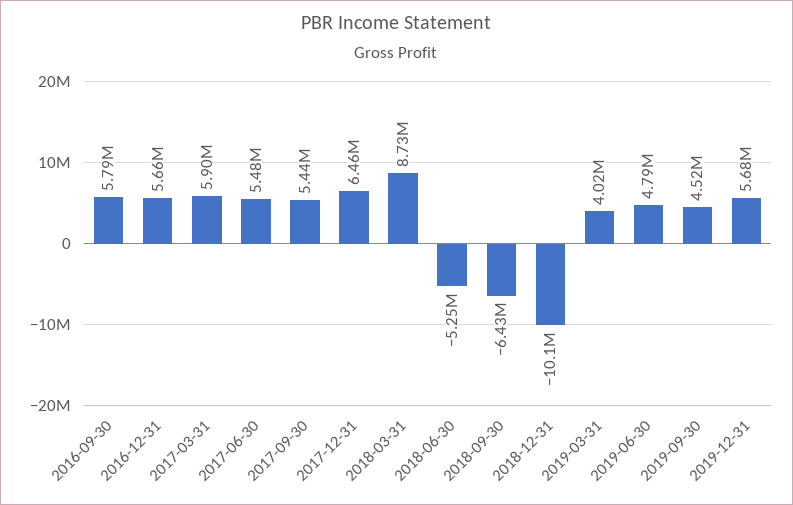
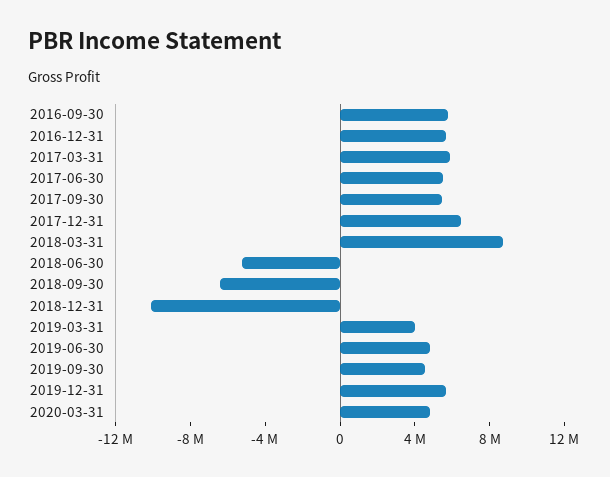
2020-03-31: none -> 5000000

